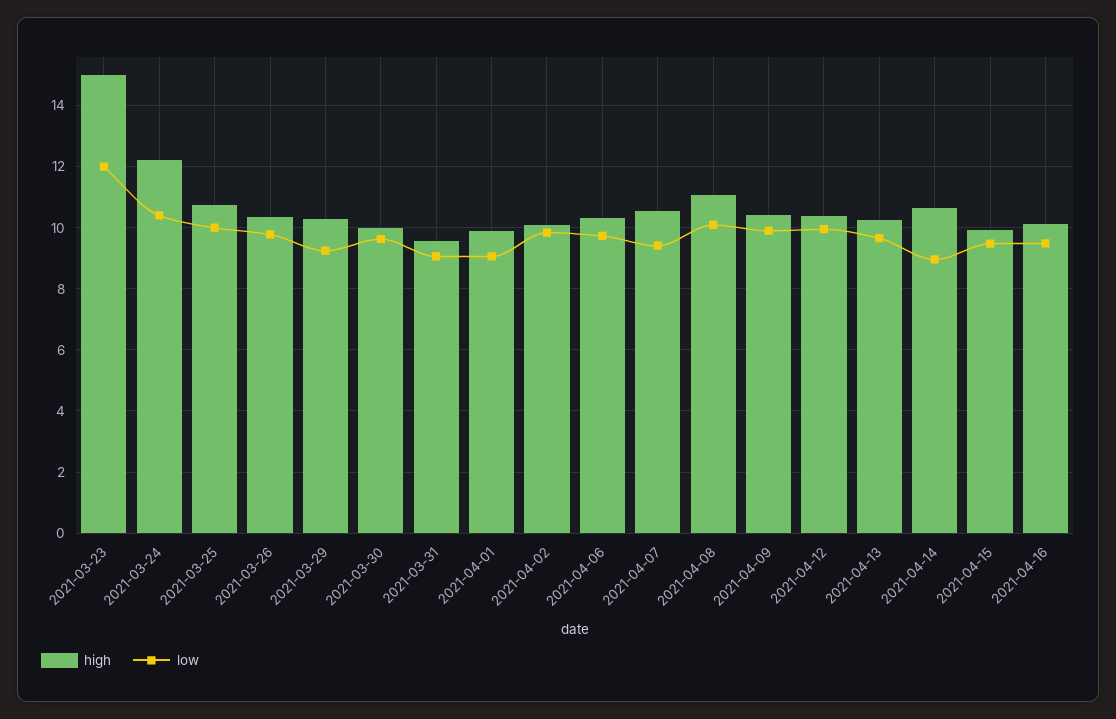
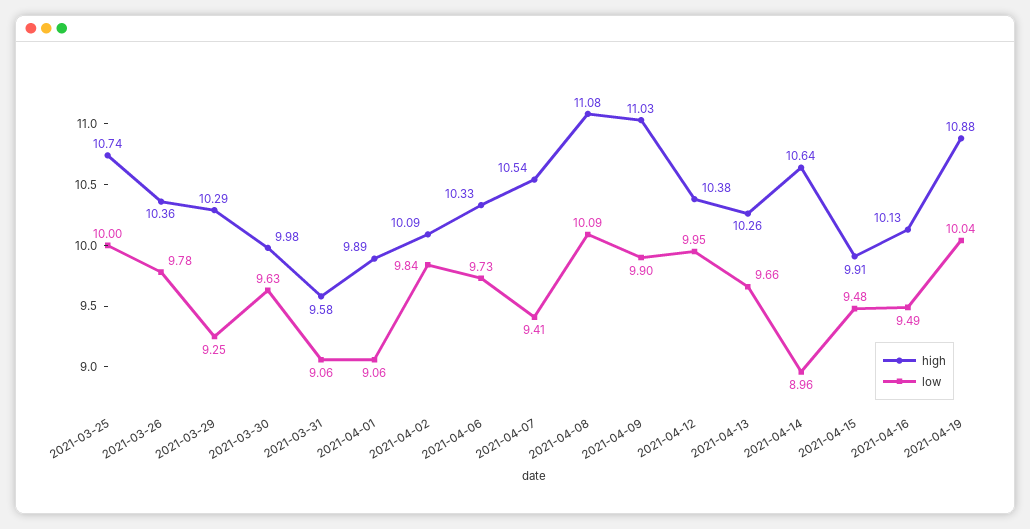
high, 2021-03-23: 15 -> none
low, 2021-03-23: 12 -> none
high, 2021-03-24: 12.2 -> none
low, 2021-03-24: 10.4 -> none
high, 2021-04-09: 10.4 -> 11.03
high, 2021-04-19: none -> 10.88
low, 2021-04-19: none -> 10.04

